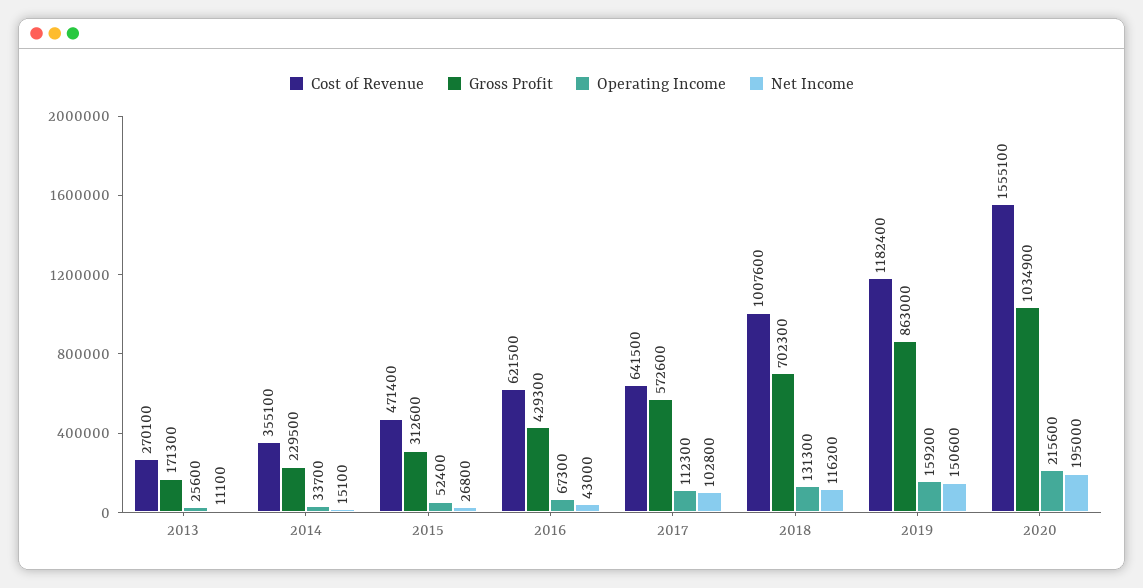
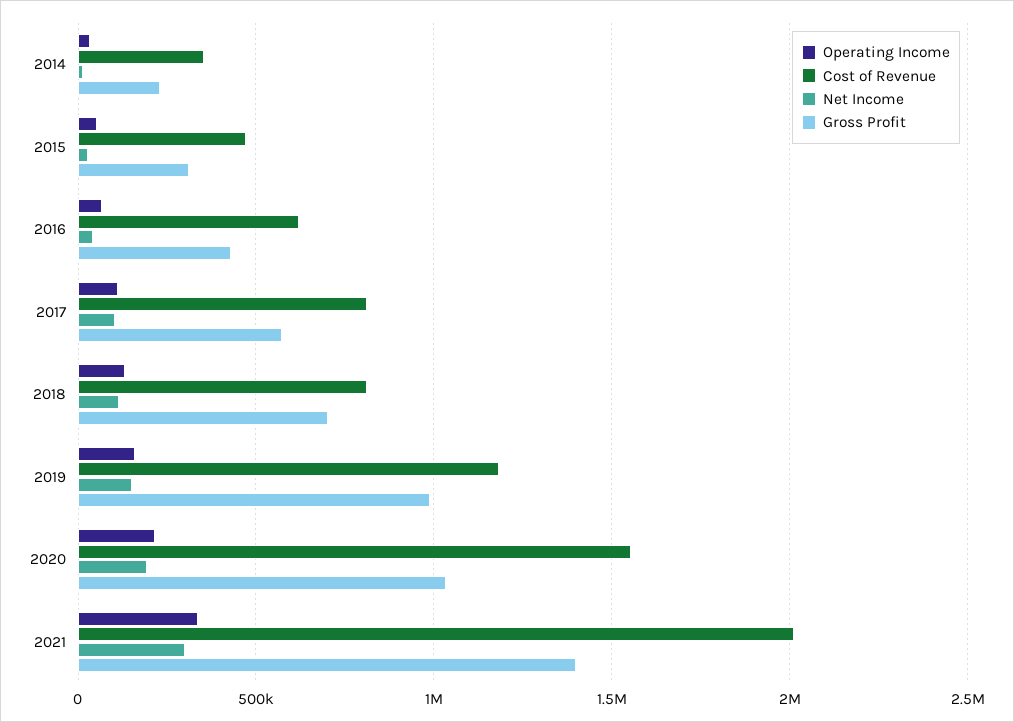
Cost of Revenue, 2013: 270100 -> none
Gross Profit, 2013: 171300 -> none
Operating Income, 2013: 25600 -> none
Net Income, 2013: 11100 -> none
Cost of Revenue, 2017: 641500 -> 800000
Cost of Revenue, 2018: 1007600 -> 800000
Gross Profit, 2019: 863000 -> 1000000
Operating Income, 2021: none -> 350000
Cost of Revenue, 2021: none -> 2000000
Net Income, 2021: none -> 300000
Gross Profit, 2021: none -> 1400000

